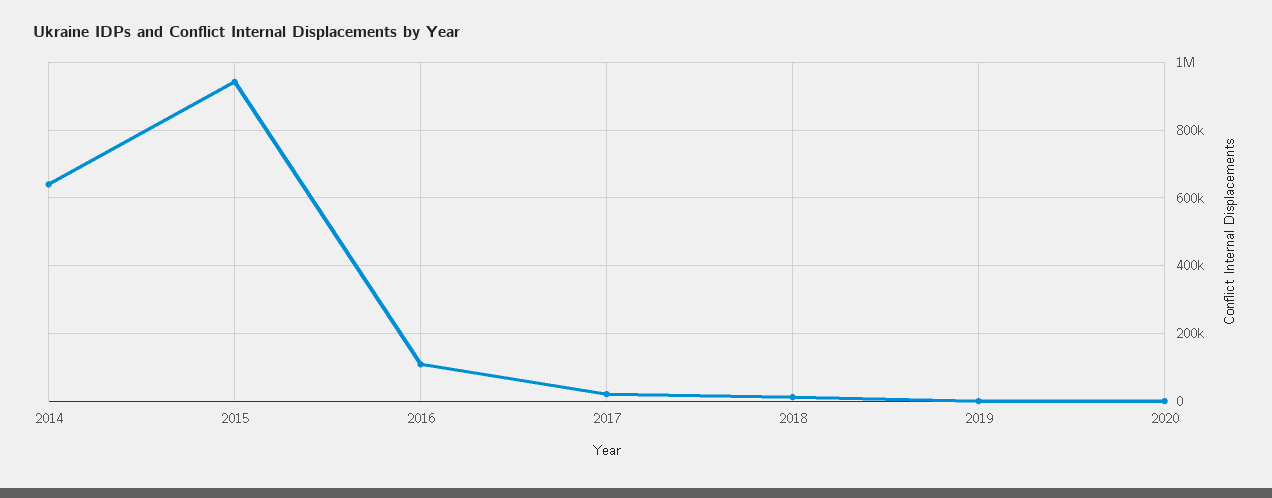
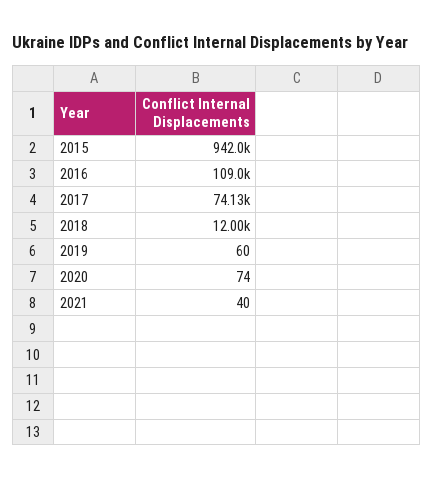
2014: 640000 -> none
2017: 20000 -> 74130
2021: none -> 40

